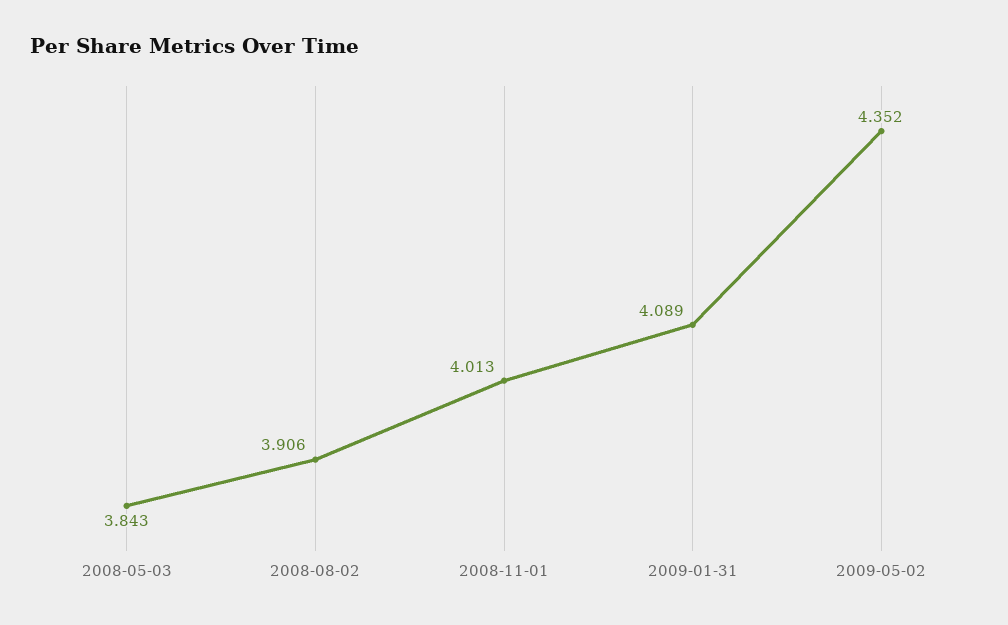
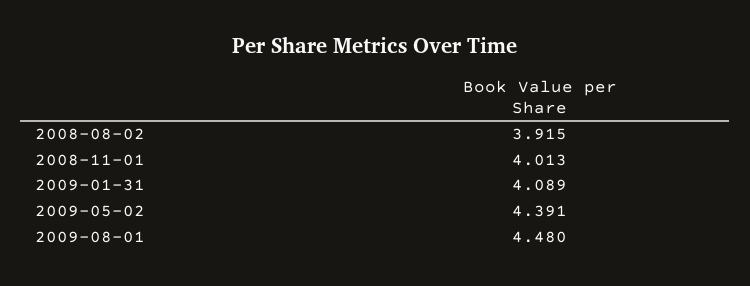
2008-05-03: 3.843 -> none
2008-08-02: 3.906 -> 3.915
2009-05-02: 4.352 -> 4.391
2009-08-01: none -> 4.48

